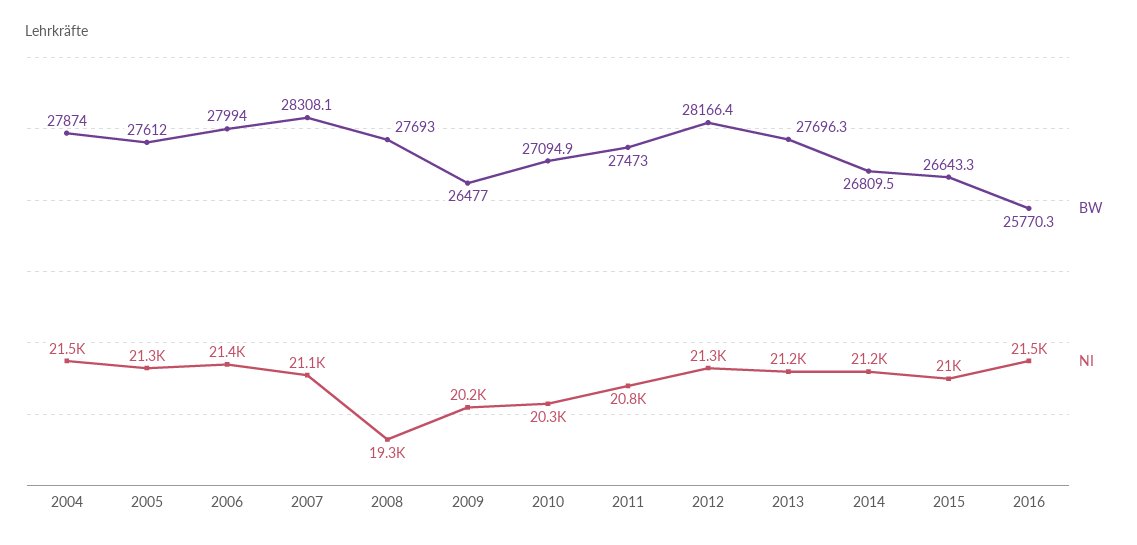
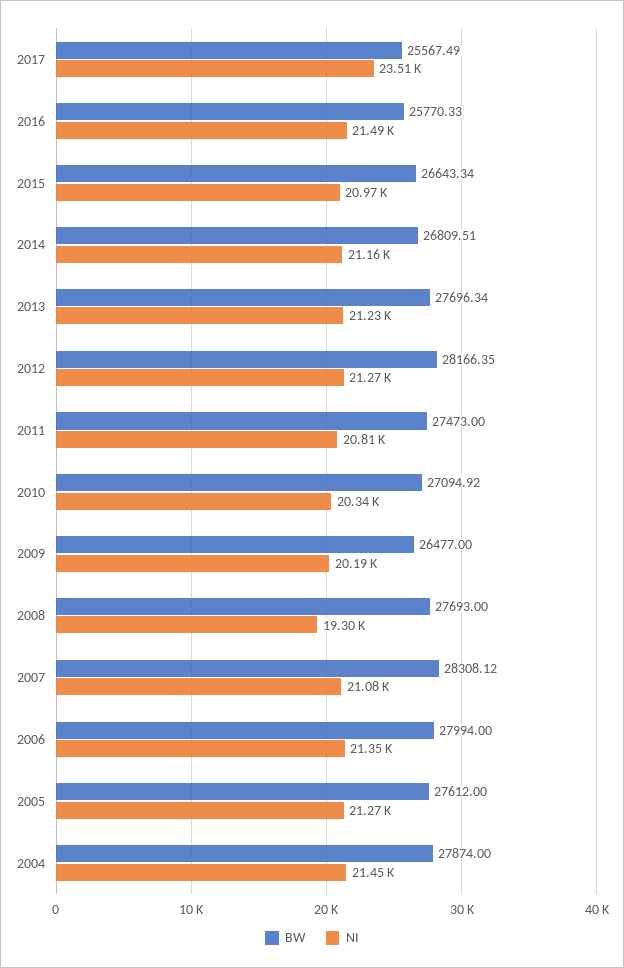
BW, 2017: none -> 25567.49
NI, 2017: none -> 23510

